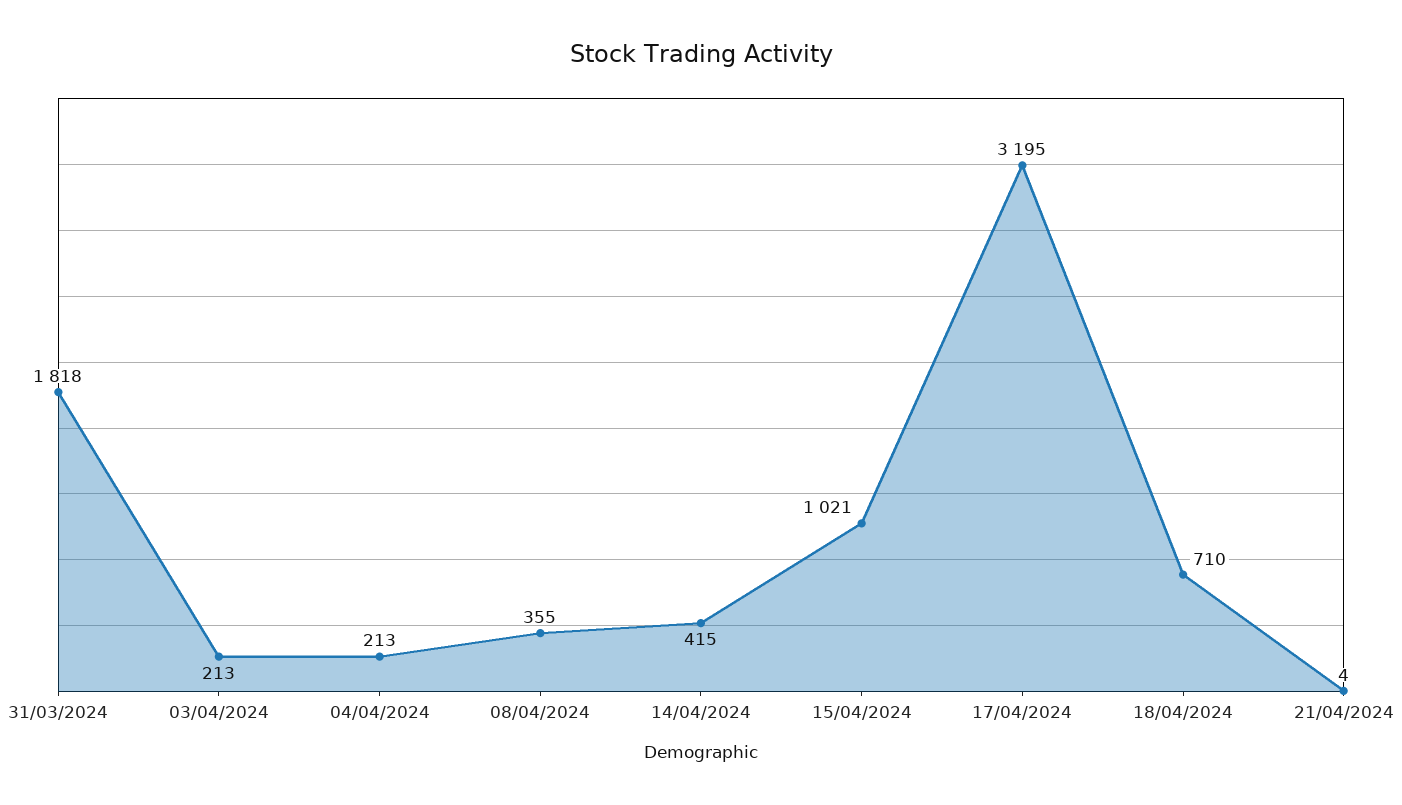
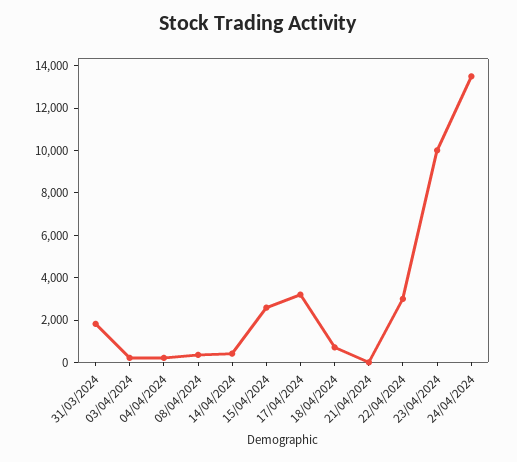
15/04/2024: 1021 -> 2500
22/04/2024: none -> 3000
23/04/2024: none -> 10000
24/04/2024: none -> 13500

